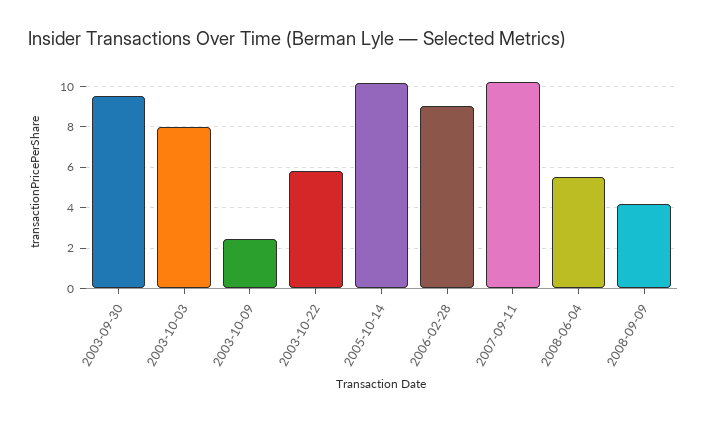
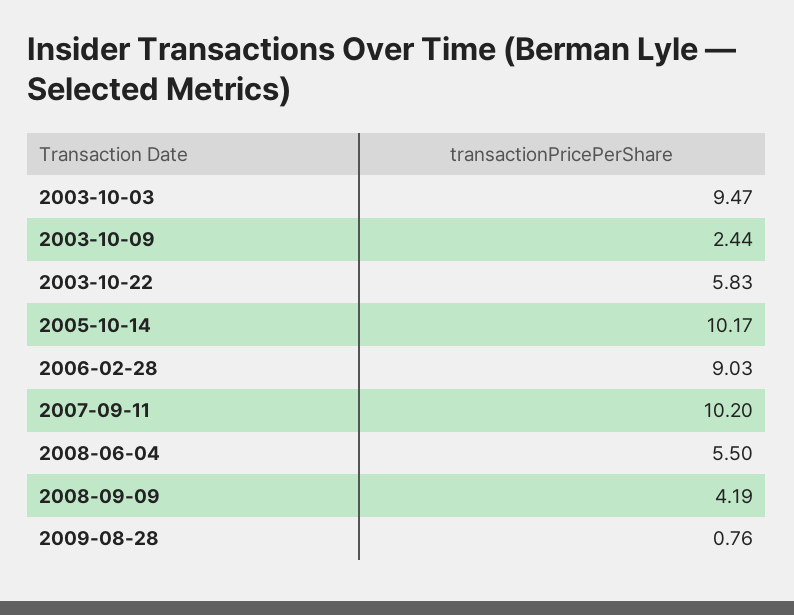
2003-09-30: 9.5 -> none
2003-10-03: 8 -> 9.47
2009-08-28: none -> 0.76

